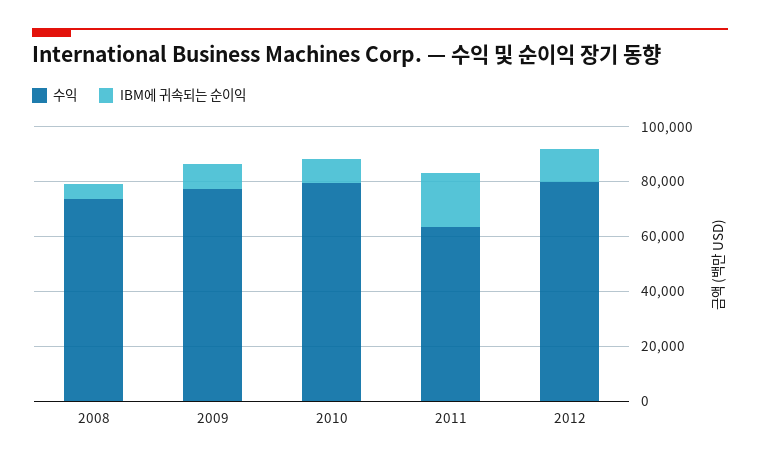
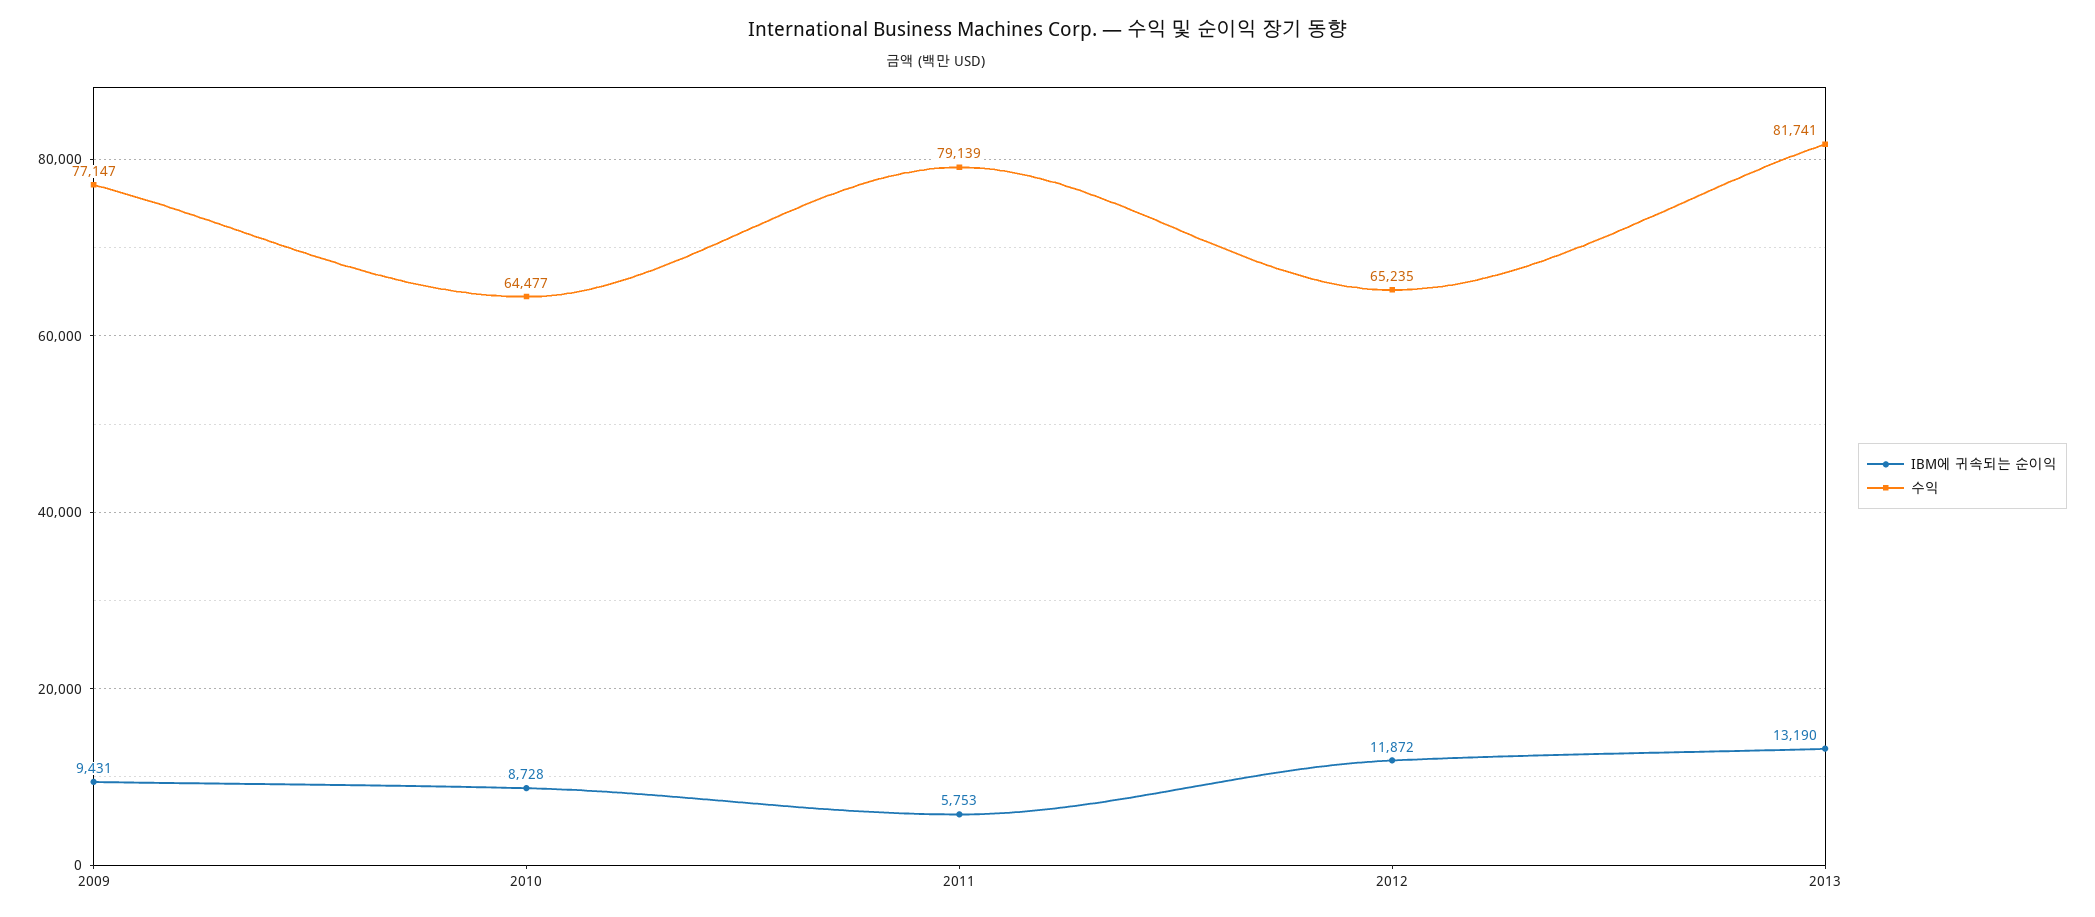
수익, 2008: 75000 -> none
IBM에 귀속되는 순이익, 2008: 5000 -> none
수익, 2010: 80000 -> 64477
수익, 2011: 65000 -> 79139
IBM에 귀속되는 순이익, 2011: 20000 -> 5753
수익, 2012: 80000 -> 65235
IBM에 귀속되는 순이익, 2013: none -> 13190
수익, 2013: none -> 81741

